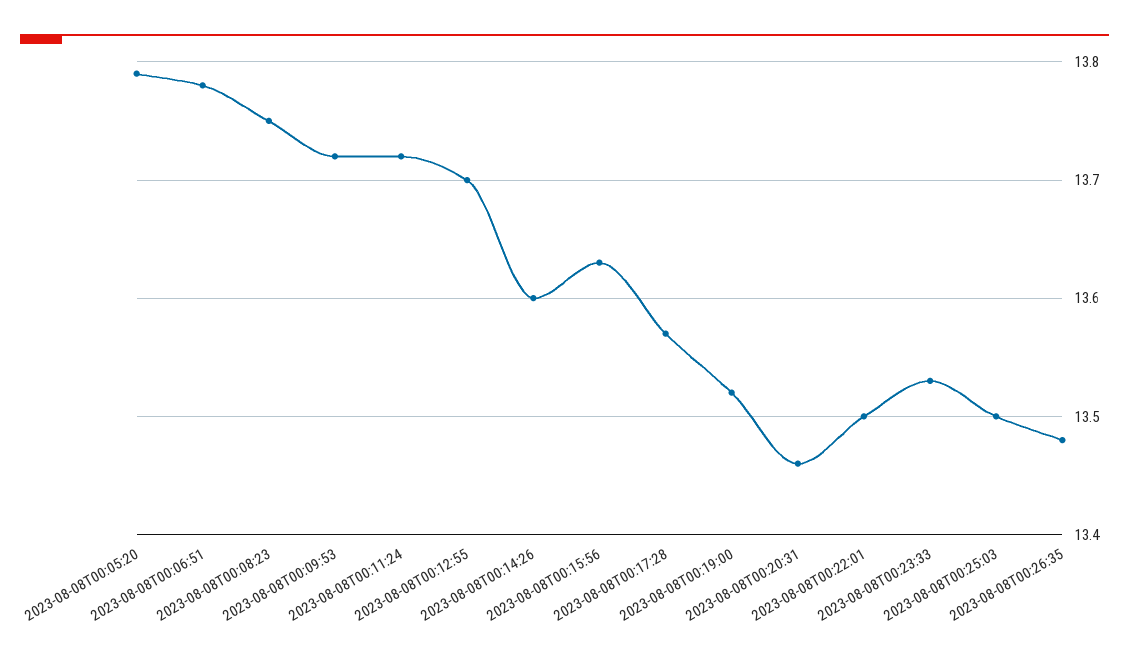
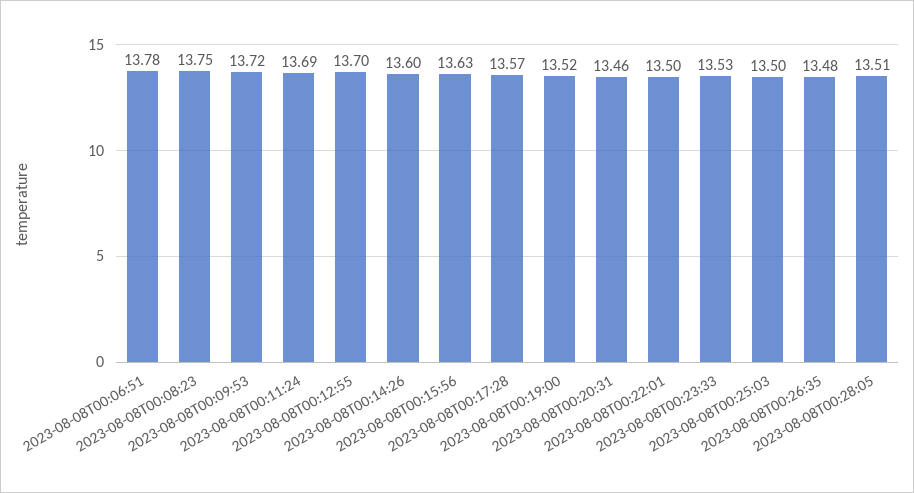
2023-08-08T00:05:20: 13.79 -> none
2023-08-08T00:11:24: 13.72 -> 13.69
2023-08-08T00:28:05: none -> 13.51

